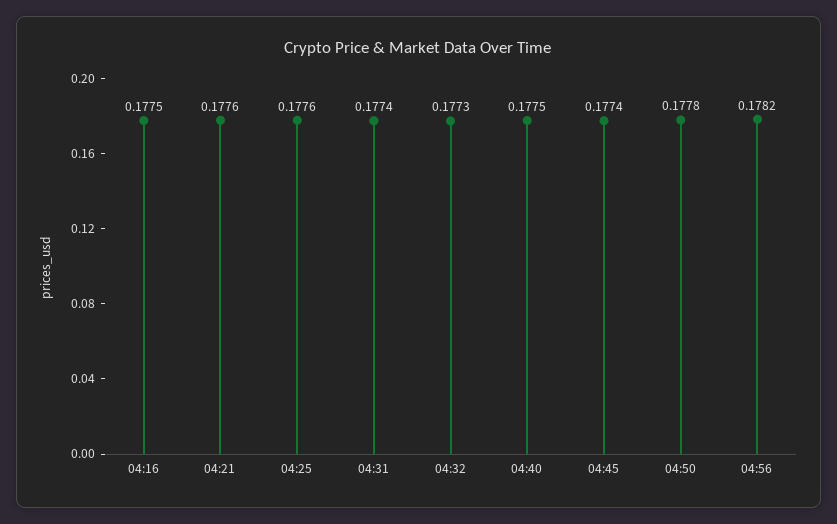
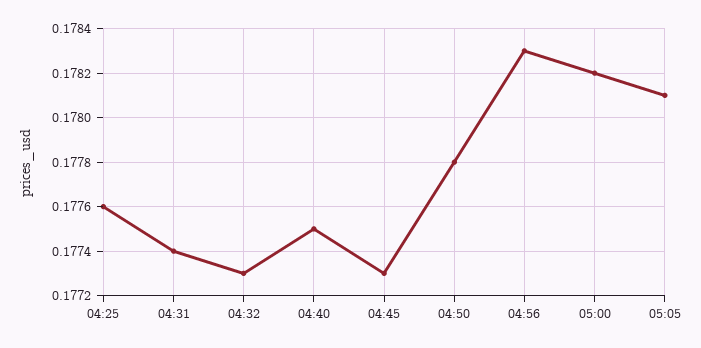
04:16: 0.1775 -> none
04:21: 0.1776 -> none
04:45: 0.1774 -> 0.1773
04:56: 0.1782 -> 0.1783
05:00: none -> 0.1782
05:05: none -> 0.1781

